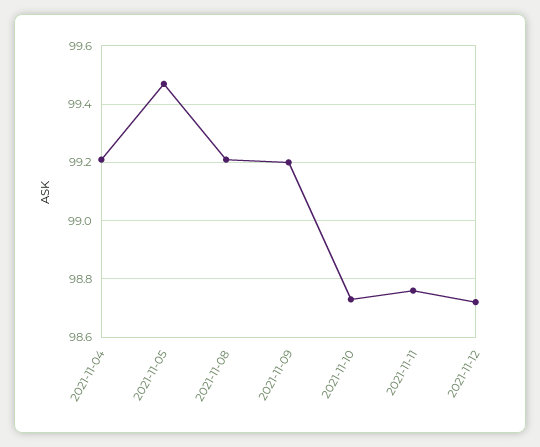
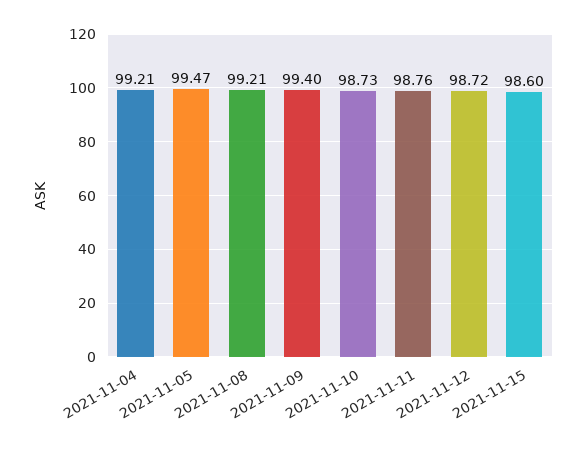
2021-11-09: 99.2 -> 99.4
2021-11-15: none -> 98.6

